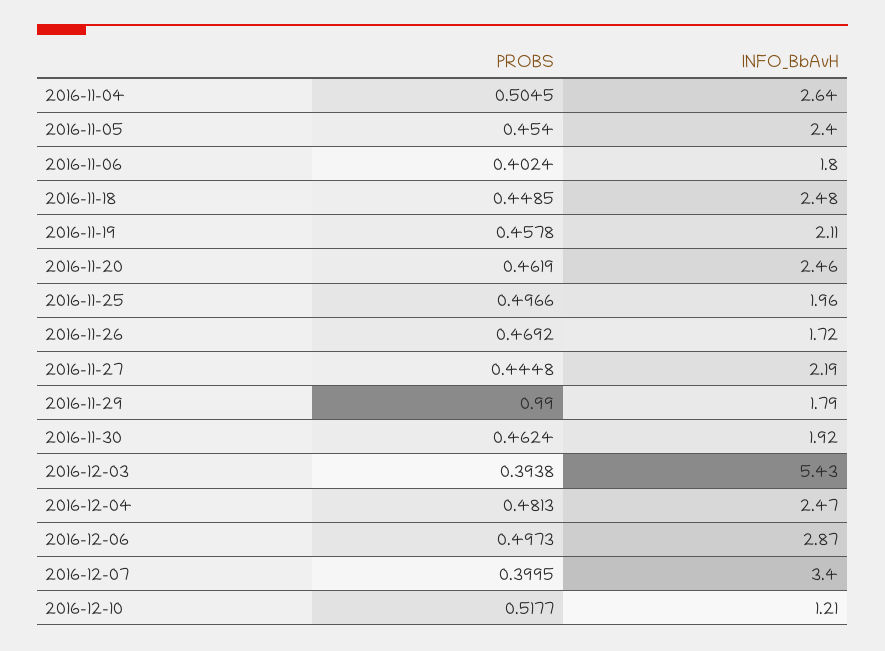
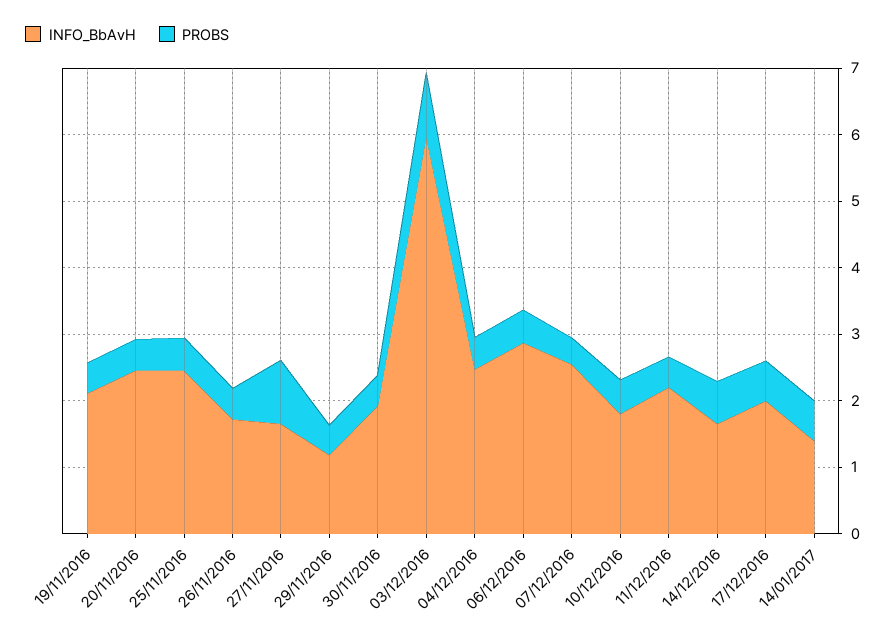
PROBS, 2016-11-04: 0.5045 -> none
INFO_BbAvH, 2016-11-04: 2.64 -> none
PROBS, 2016-11-05: 0.454 -> none
INFO_BbAvH, 2016-11-05: 2.4 -> none
PROBS, 2016-11-06: 0.4024 -> none
INFO_BbAvH, 2016-11-06: 1.8 -> none
PROBS, 2016-11-18: 0.4485 -> none
INFO_BbAvH, 2016-11-18: 2.48 -> none
INFO_BbAvH, 2016-11-25: 1.96 -> 2.4
PROBS, 2016-11-27: 0.4448 -> 1
INFO_BbAvH, 2016-11-27: 2.19 -> 1.6
PROBS, 2016-11-29: 0.99 -> 0.4
INFO_BbAvH, 2016-11-29: 1.79 -> 1.2
PROBS, 2016-12-03: 0.3938 -> 1
INFO_BbAvH, 2016-12-03: 5.43 -> 6
INFO_BbAvH, 2016-12-07: 3.4 -> 2.6
INFO_BbAvH, 2016-12-10: 1.21 -> 1.8
INFO_BbAvH, 11/12/2016: none -> 2.2
PROBS, 11/12/2016: none -> 0.4
INFO_BbAvH, 14/12/2016: none -> 1.6
PROBS, 14/12/2016: none -> 0.6
INFO_BbAvH, 17/12/2016: none -> 2
PROBS, 17/12/2016: none -> 0.6
INFO_BbAvH, 14/01/2017: none -> 1.4
PROBS, 14/01/2017: none -> 0.6

